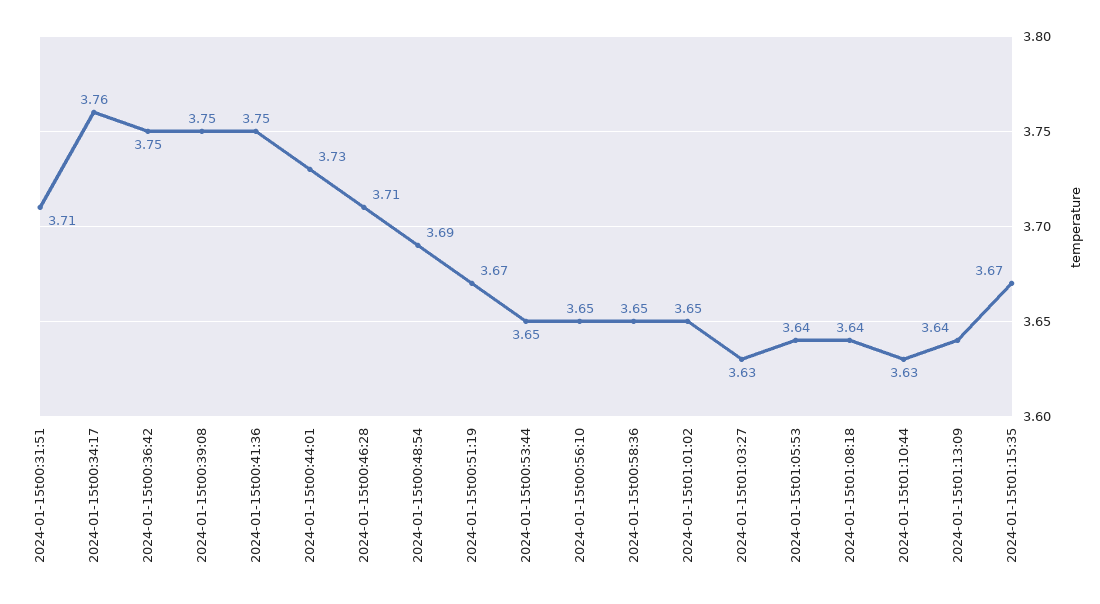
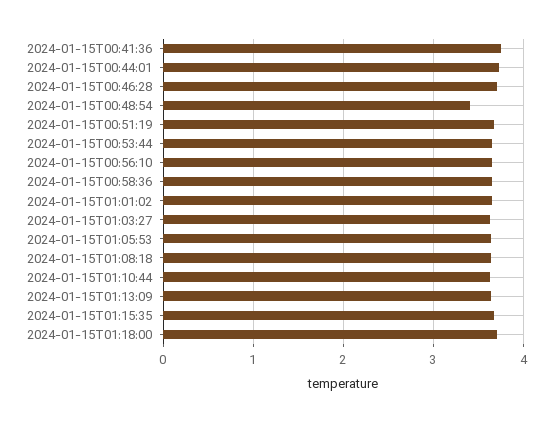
2024-01-15t00:31:51: 3.71 -> none
2024-01-15t00:34:17: 3.76 -> none
2024-01-15t00:36:42: 3.75 -> none
2024-01-15t00:39:08: 3.75 -> none
2024-01-15t00:48:54: 3.69 -> 3.4
2024-01-15T01:18:00: none -> 3.7

